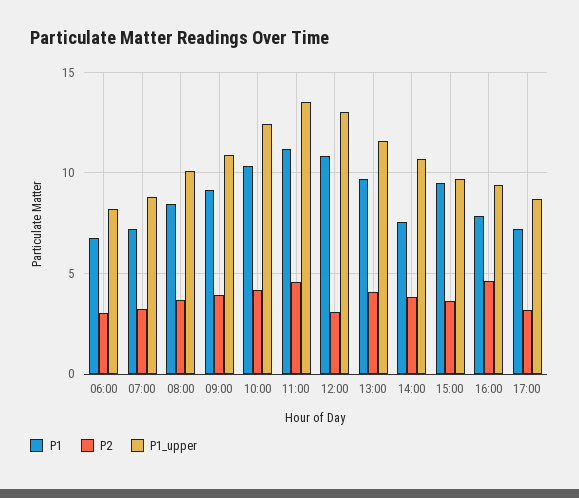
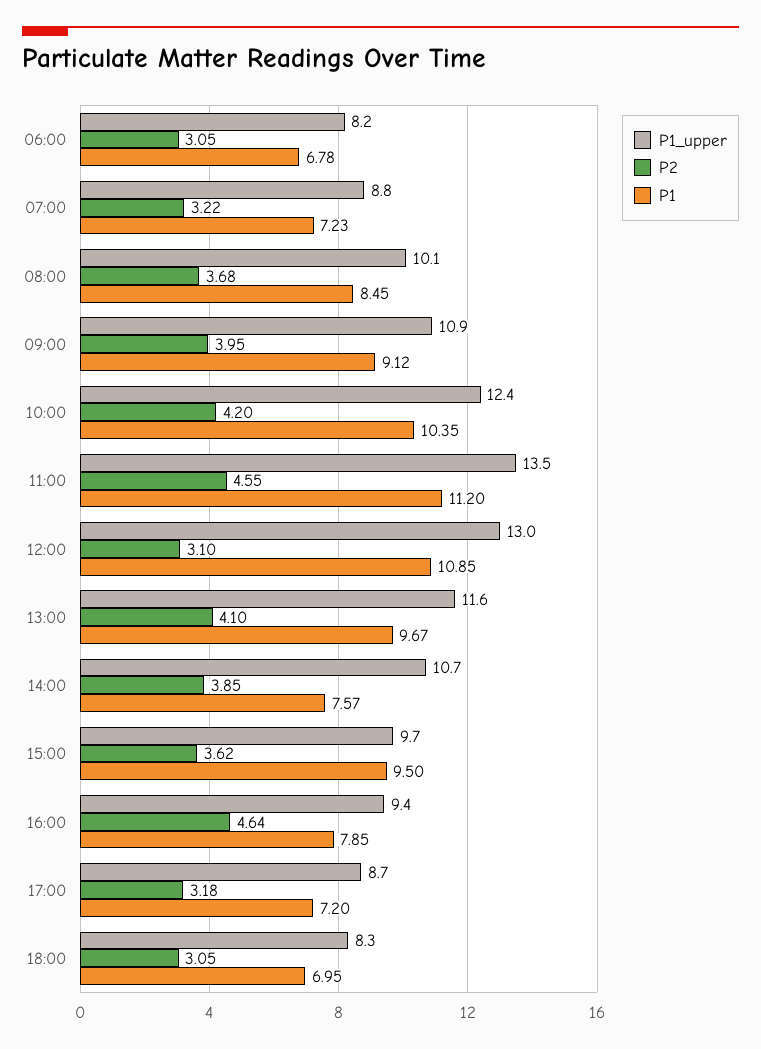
P1_upper, 18:00: none -> 8.3
P2, 18:00: none -> 3.05
P1, 18:00: none -> 6.95

